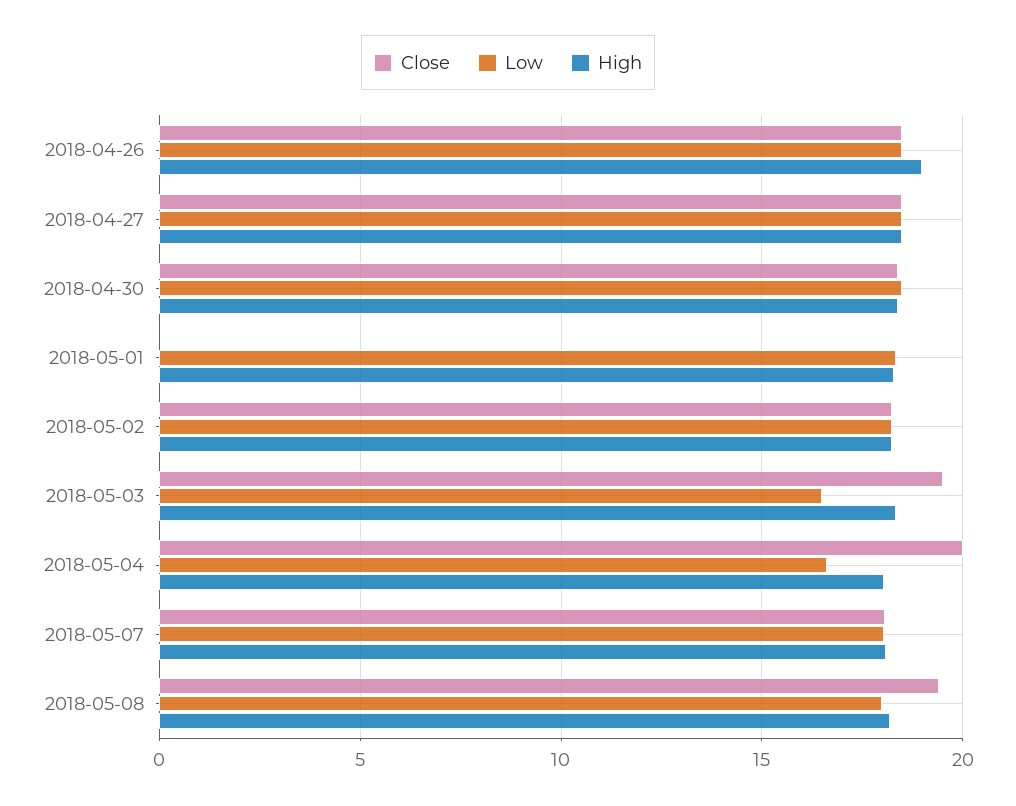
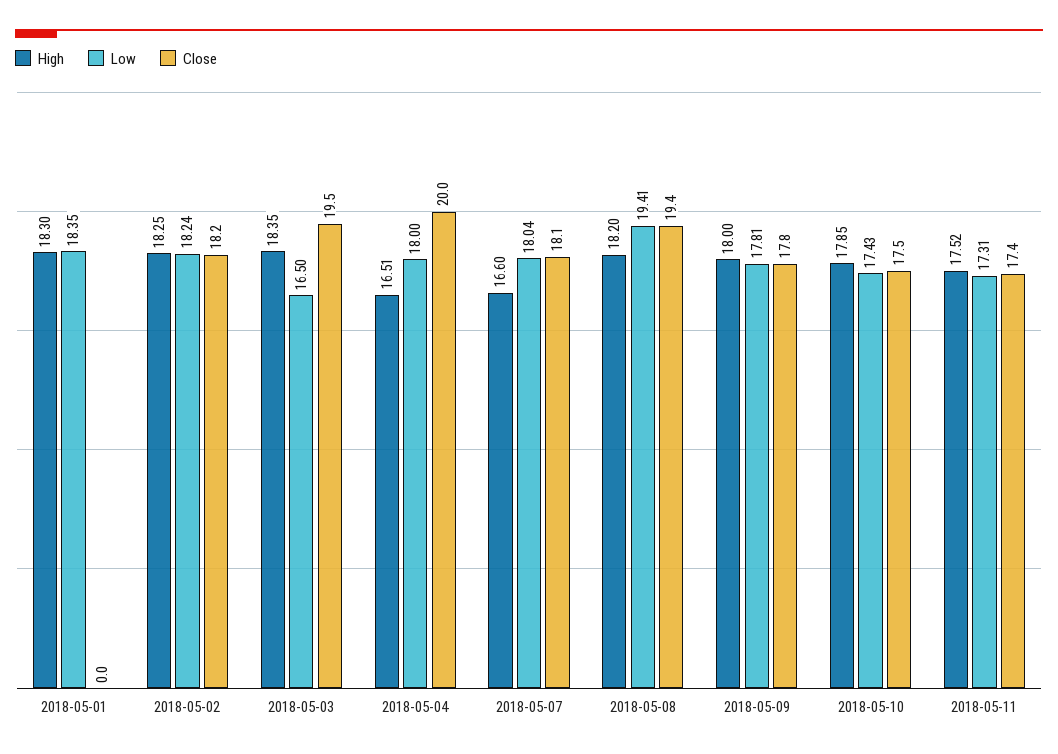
Close, 2018-04-26: 18.5 -> none
Low, 2018-04-26: 18.5 -> none
High, 2018-04-26: 19 -> none
Close, 2018-04-27: 18.5 -> none
Low, 2018-04-27: 18.5 -> none
High, 2018-04-27: 18.5 -> none
Close, 2018-04-30: 18.5 -> none
Low, 2018-04-30: 18.5 -> none
High, 2018-04-30: 18.5 -> none
Low, 2018-05-04: 16.5 -> 18
High, 2018-05-04: 18 -> 16.51
High, 2018-05-07: 18 -> 16.6
Low, 2018-05-08: 18 -> 19.41
High, 2018-05-09: none -> 18
Low, 2018-05-09: none -> 17.81
Close, 2018-05-09: none -> 17.8
High, 2018-05-10: none -> 17.85
Low, 2018-05-10: none -> 17.43
Close, 2018-05-10: none -> 17.5
High, 2018-05-11: none -> 17.52
Low, 2018-05-11: none -> 17.31
Close, 2018-05-11: none -> 17.4

